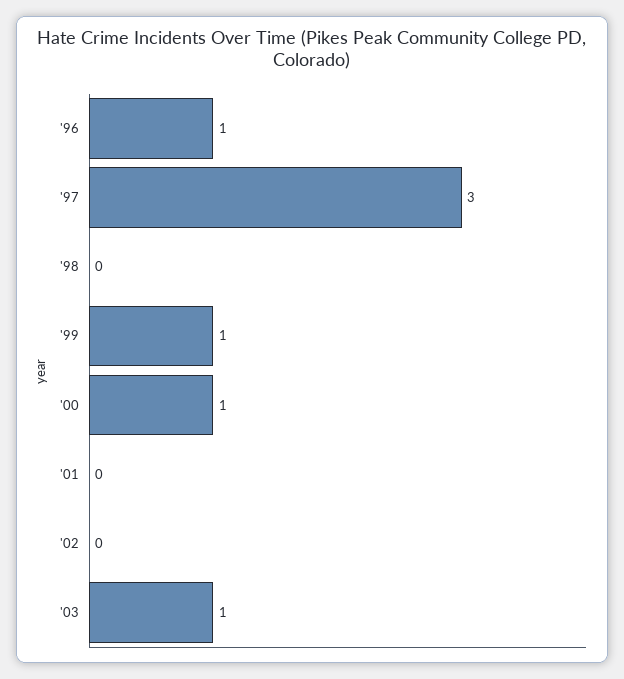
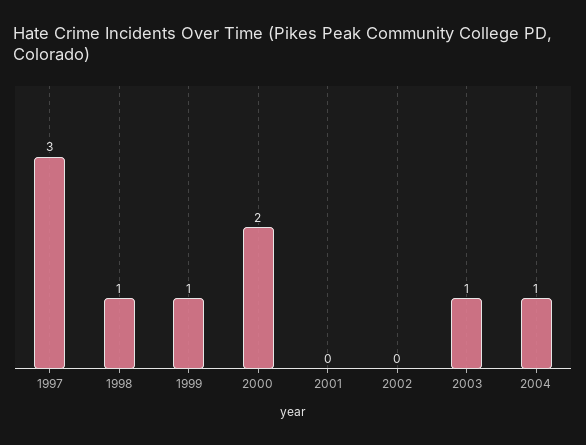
'96: 1 -> none
'98: 0 -> 1
'00: 1 -> 2
2004: none -> 1

